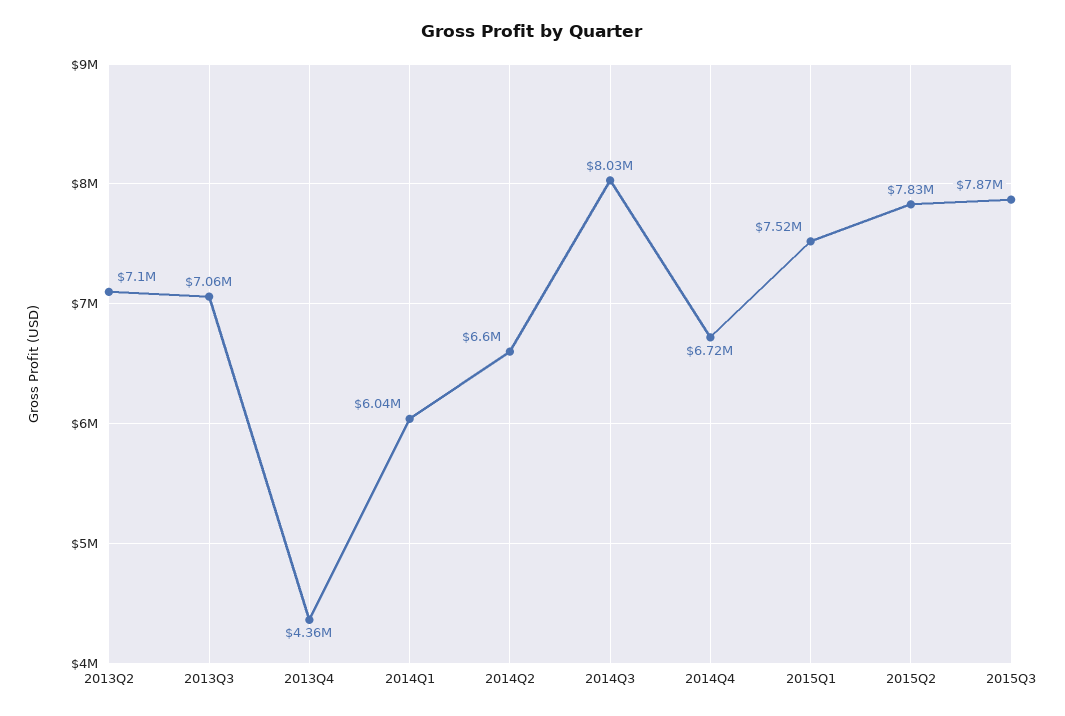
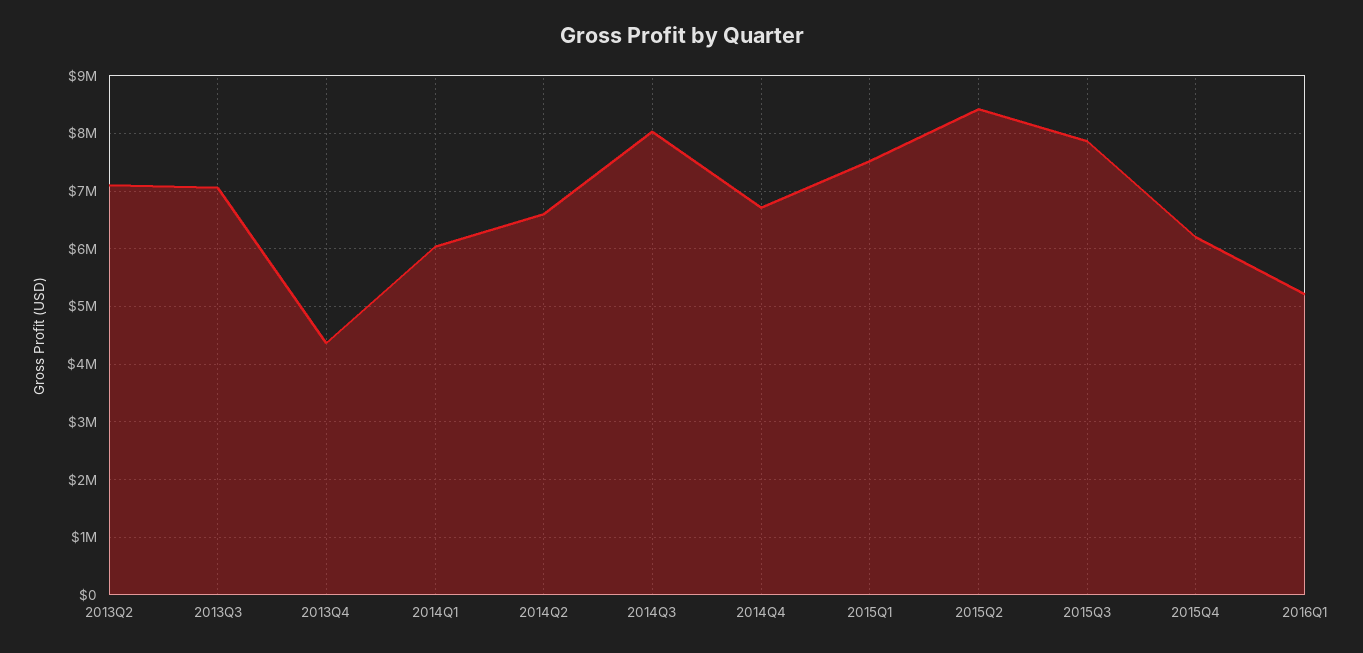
2015Q2: 7830000 -> 8400000
2015Q4: none -> 6200000
2016Q1: none -> 5200000

